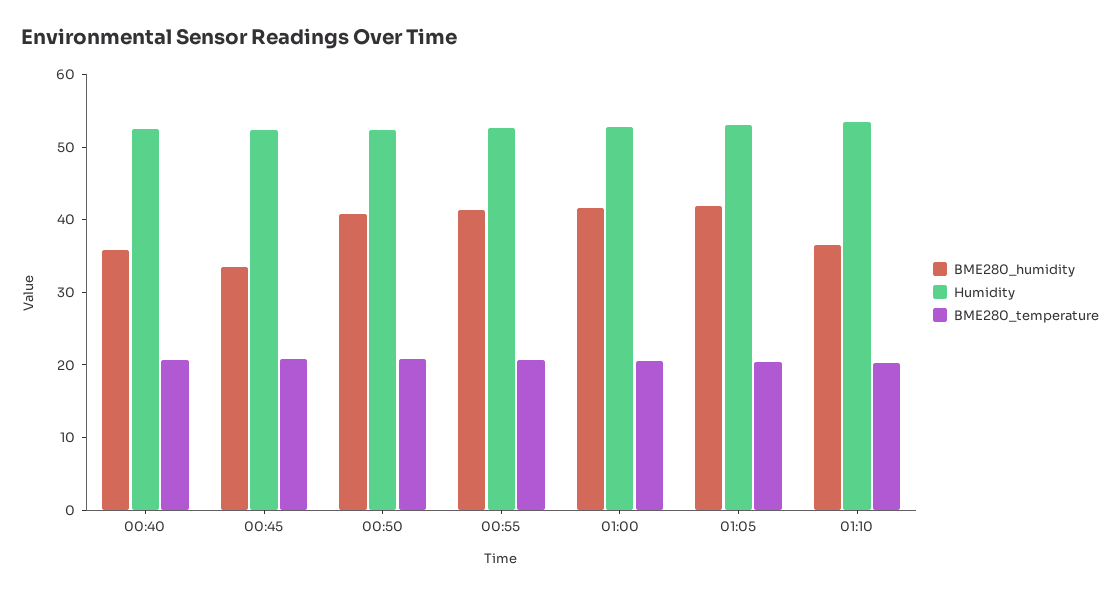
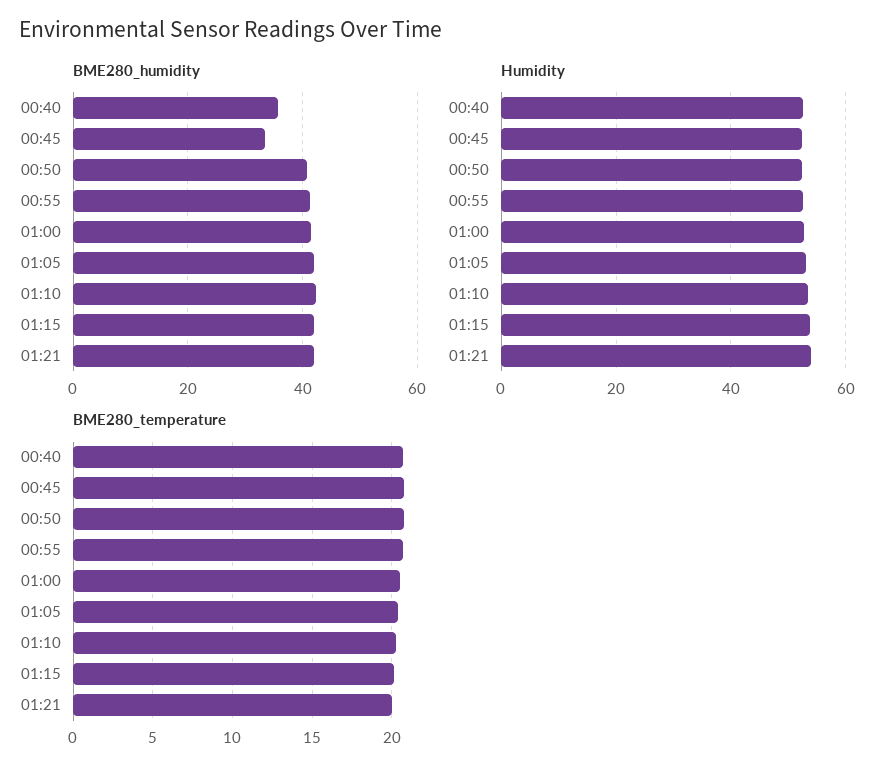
BME280_humidity, 01:10: 36 -> 42
BME280_humidity, 01:15: none -> 42
BME280_humidity, 01:21: none -> 42
Humidity, 01:15: none -> 54
Humidity, 01:21: none -> 54
BME280_temperature, 01:15: none -> 20
BME280_temperature, 01:21: none -> 20

